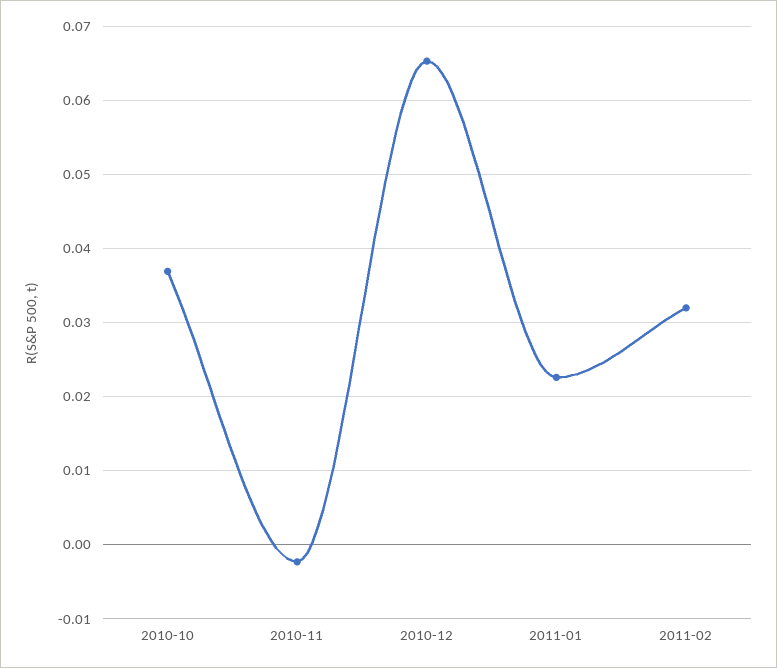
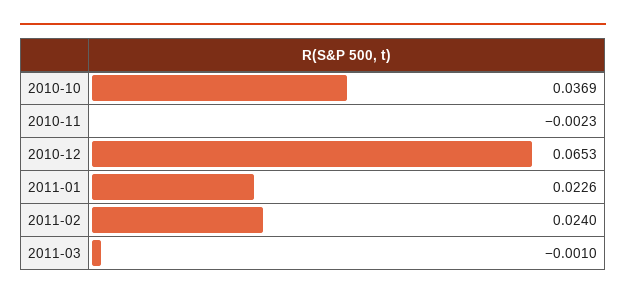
2011-02: 0.032 -> 0.024
2011-03: none -> -0.001

